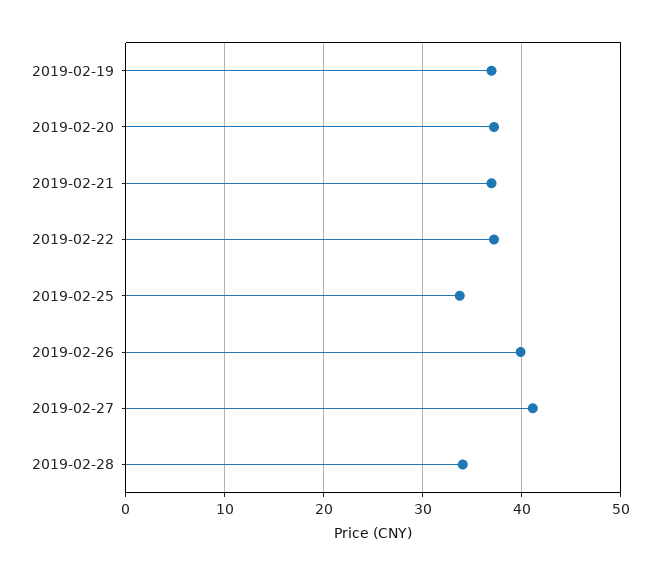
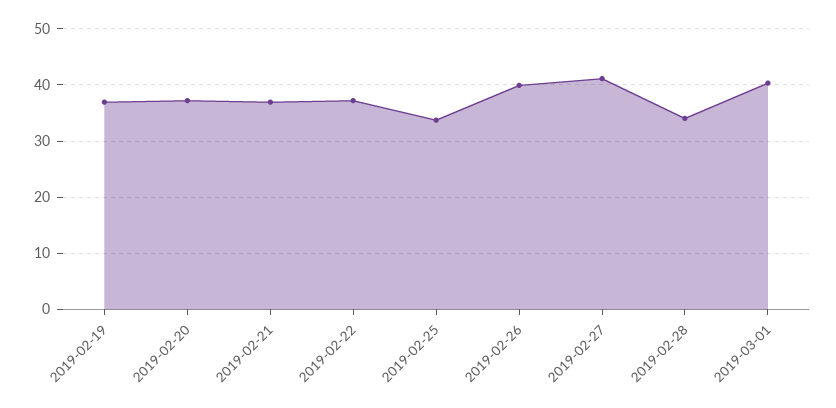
2019-03-01: none -> 40

